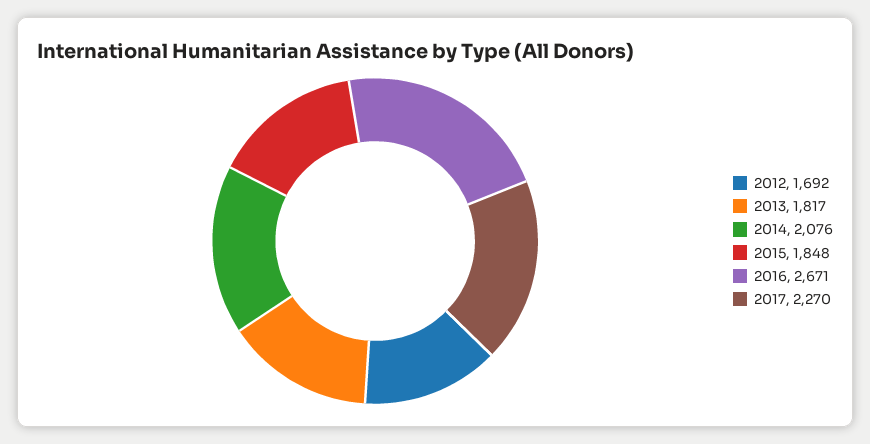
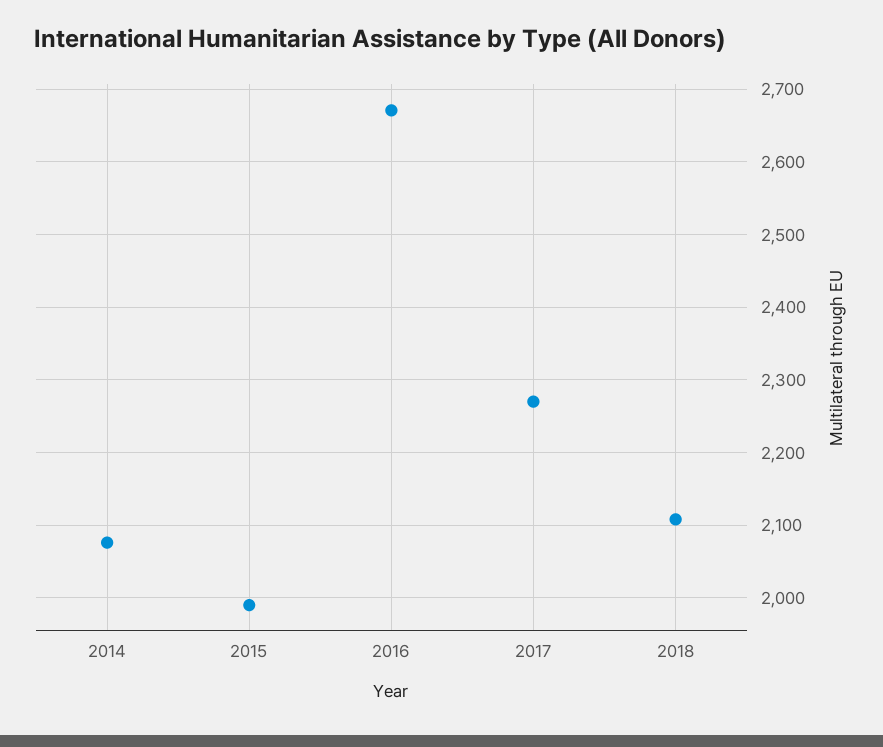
2012: 1692 -> none
2013: 1817 -> none
2015: 1848 -> 1990
2018: none -> 2110

